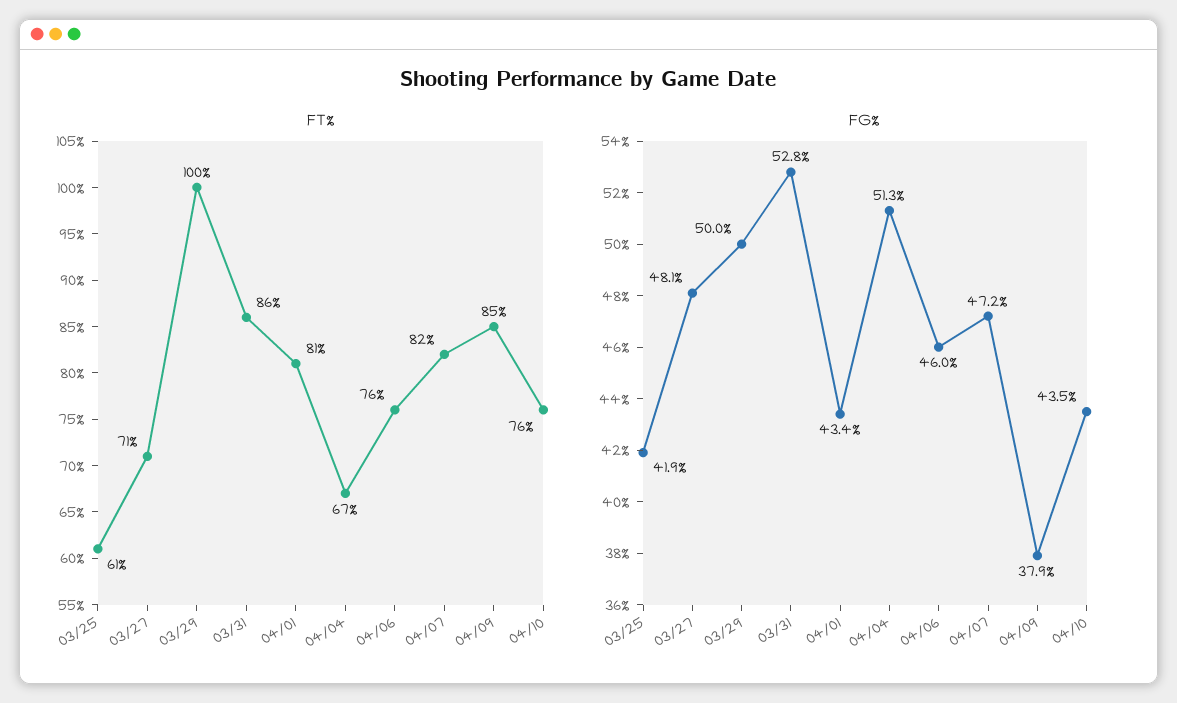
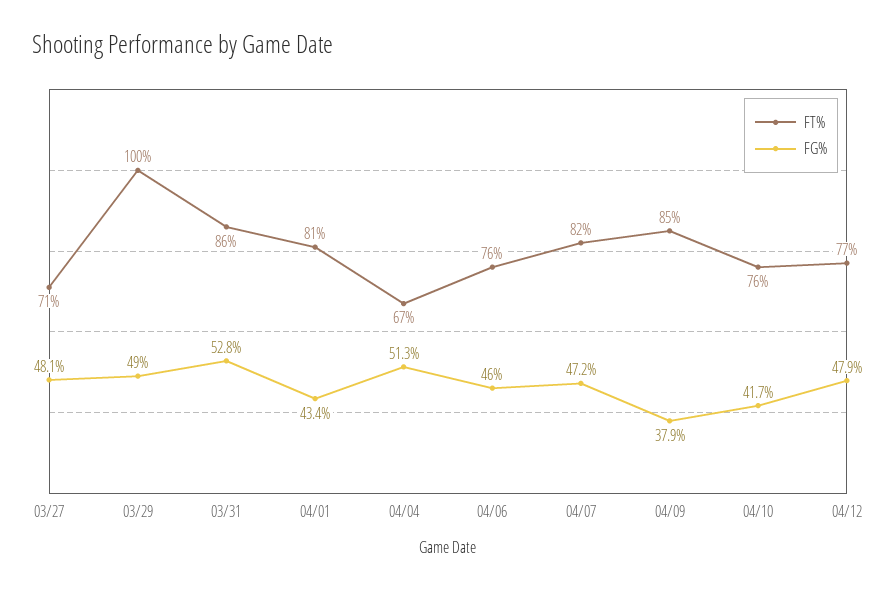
FT%, 03/25: 61 -> none
FG%, 03/25: 41.9 -> none
FG%, 03/29: 50 -> 49
FG%, 04/10: 43.5 -> 41.7
FT%, 04/12: none -> 77
FG%, 04/12: none -> 47.9

